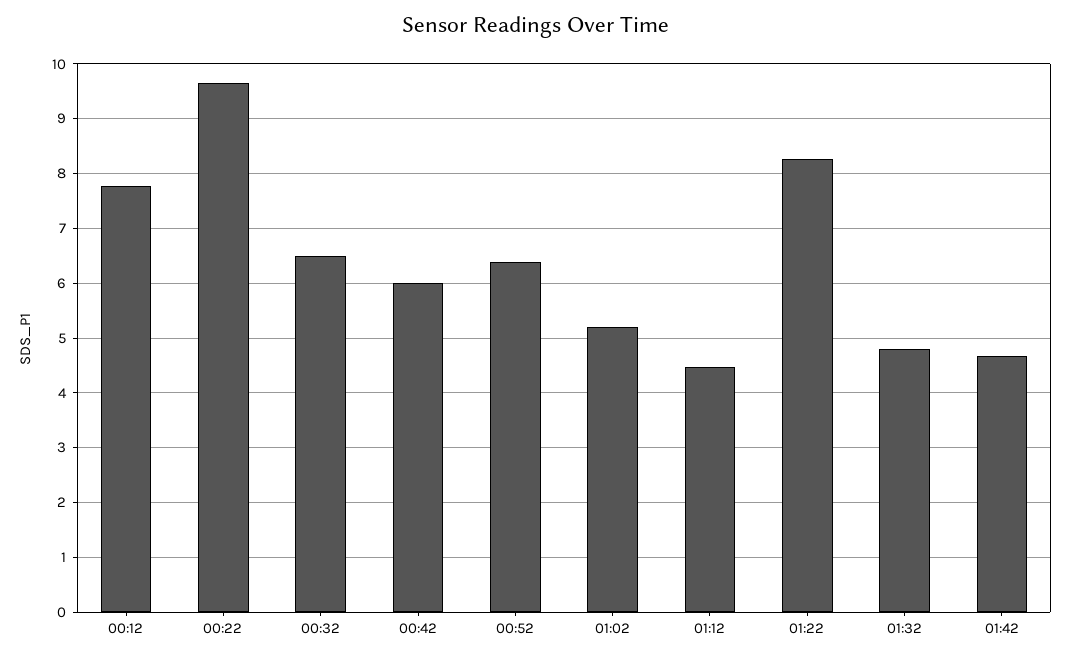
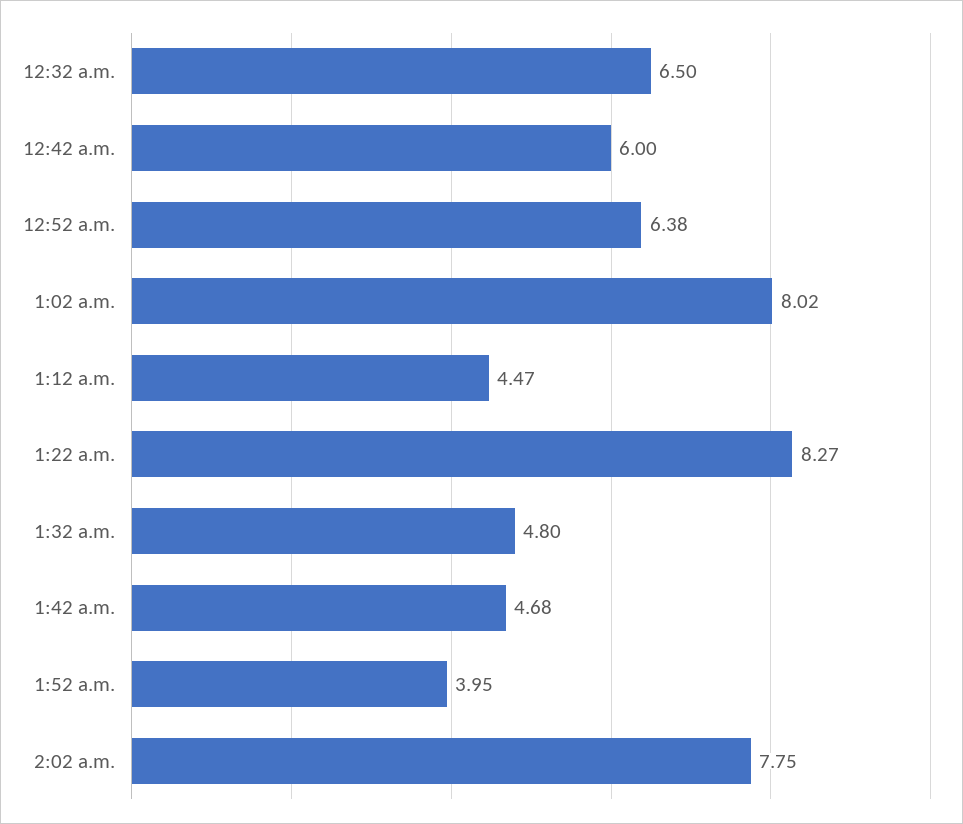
00:12: 7.8 -> none
00:22: 9.6 -> none
01:02: 5.2 -> 8.02
1:52 a.m.: none -> 3.95
2:02 a.m.: none -> 7.75

